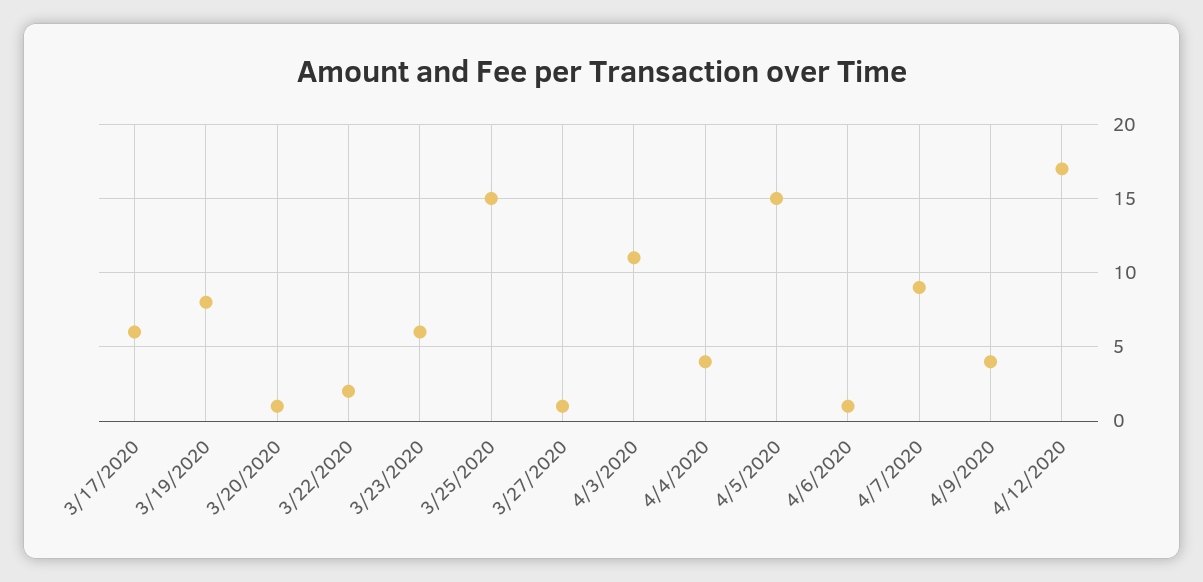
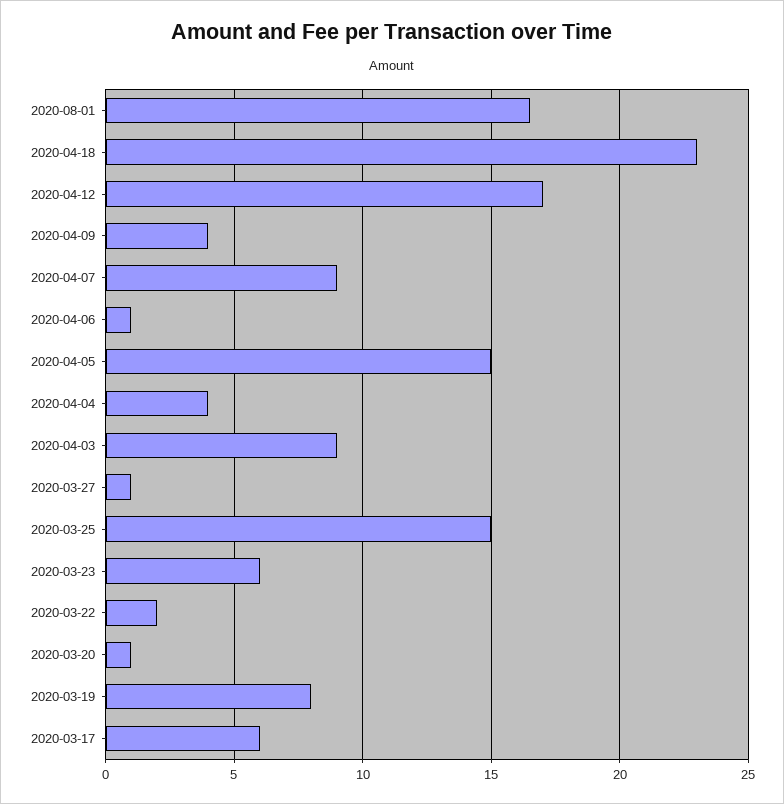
4/3/2020: 11 -> 9
2020-08-01: none -> 16.5
2020-04-18: none -> 23

